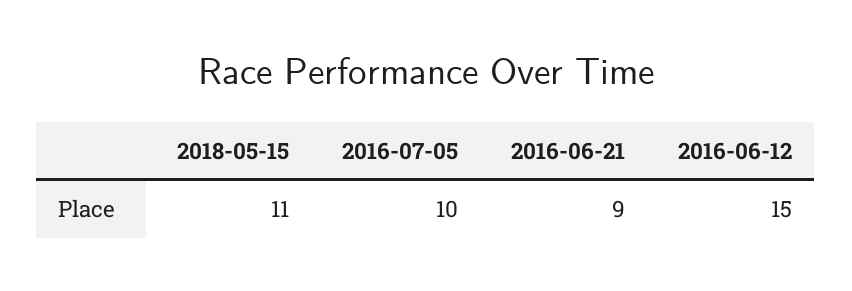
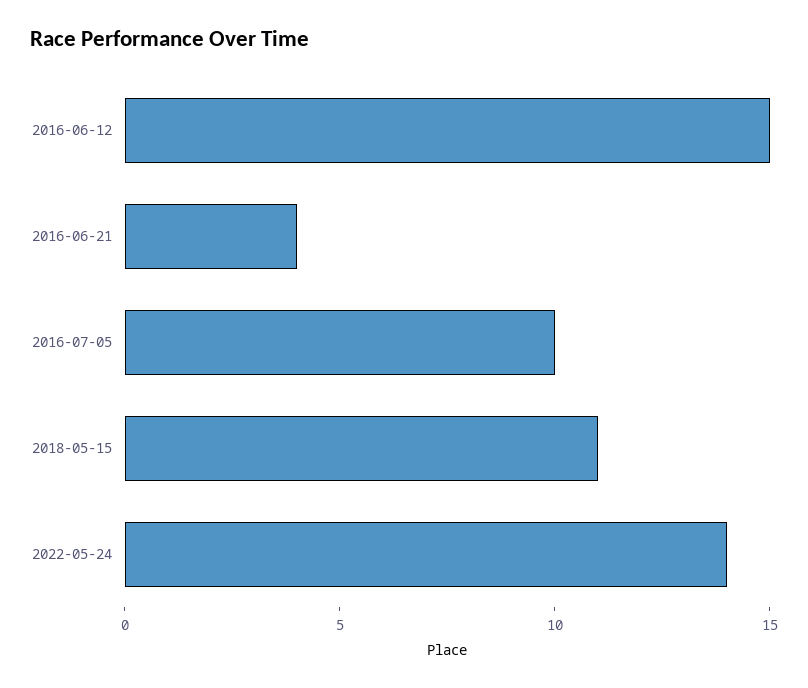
2016-06-21: 9 -> 4
2022-05-24: none -> 14

